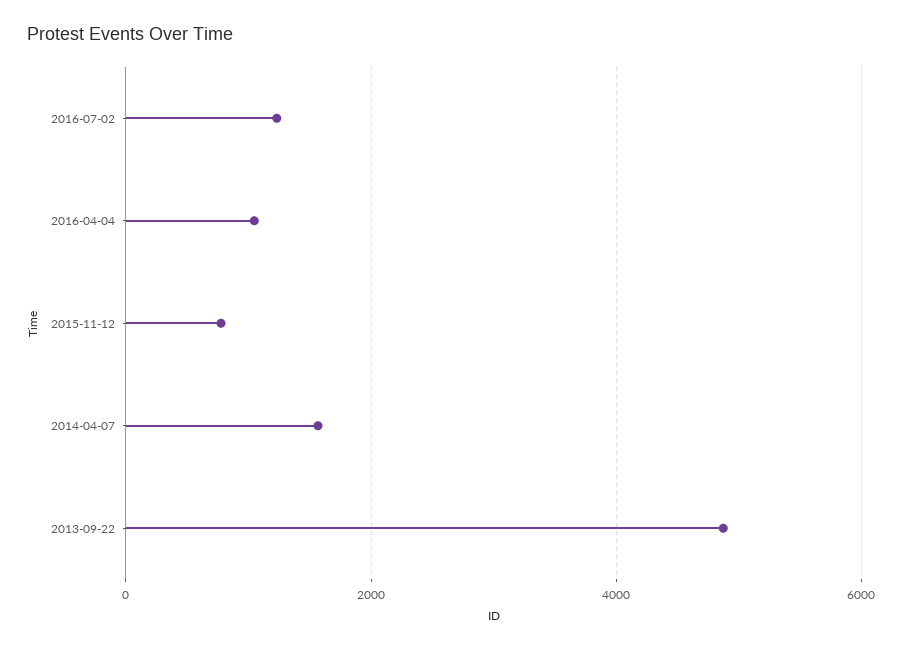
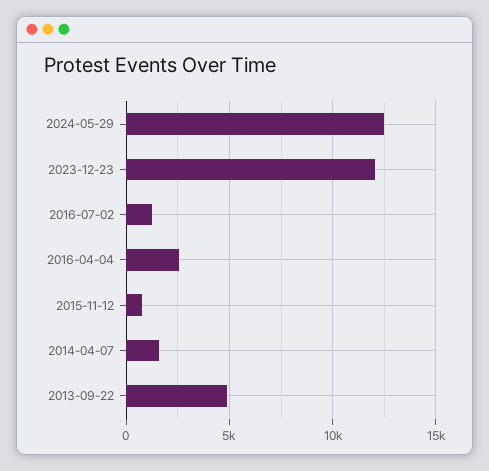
2016-04-04: 1000 -> 2500
2024-05-29: none -> 12500
2023-12-23: none -> 12000

